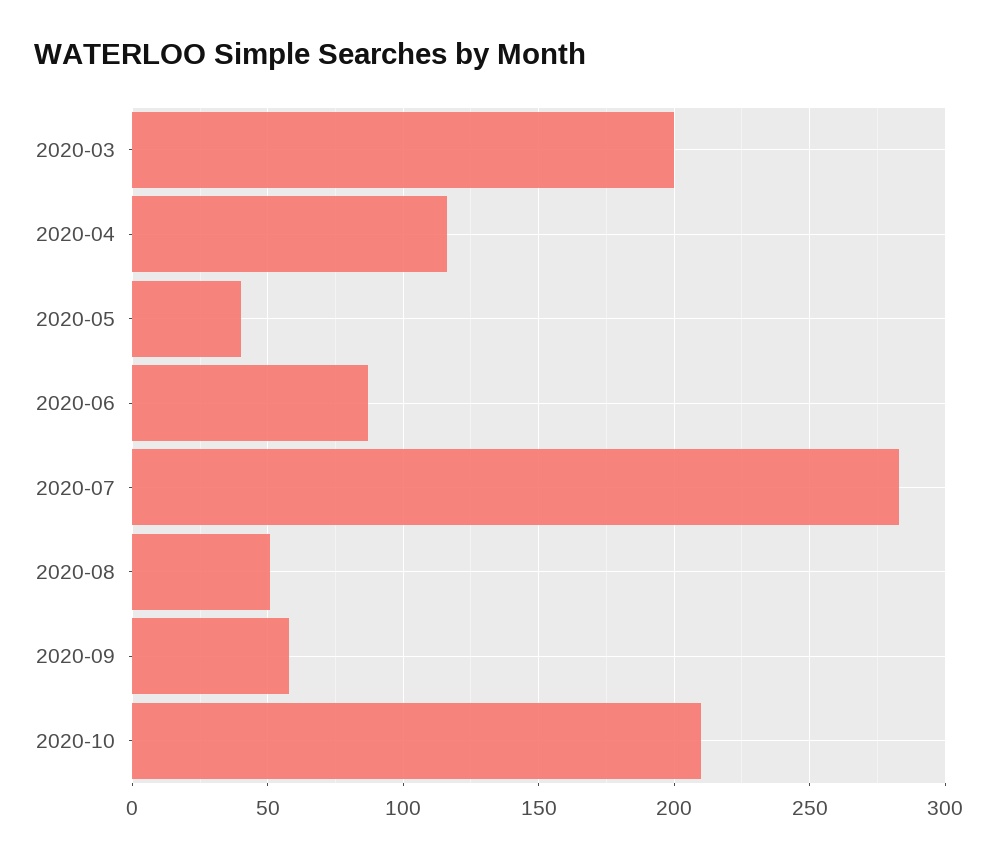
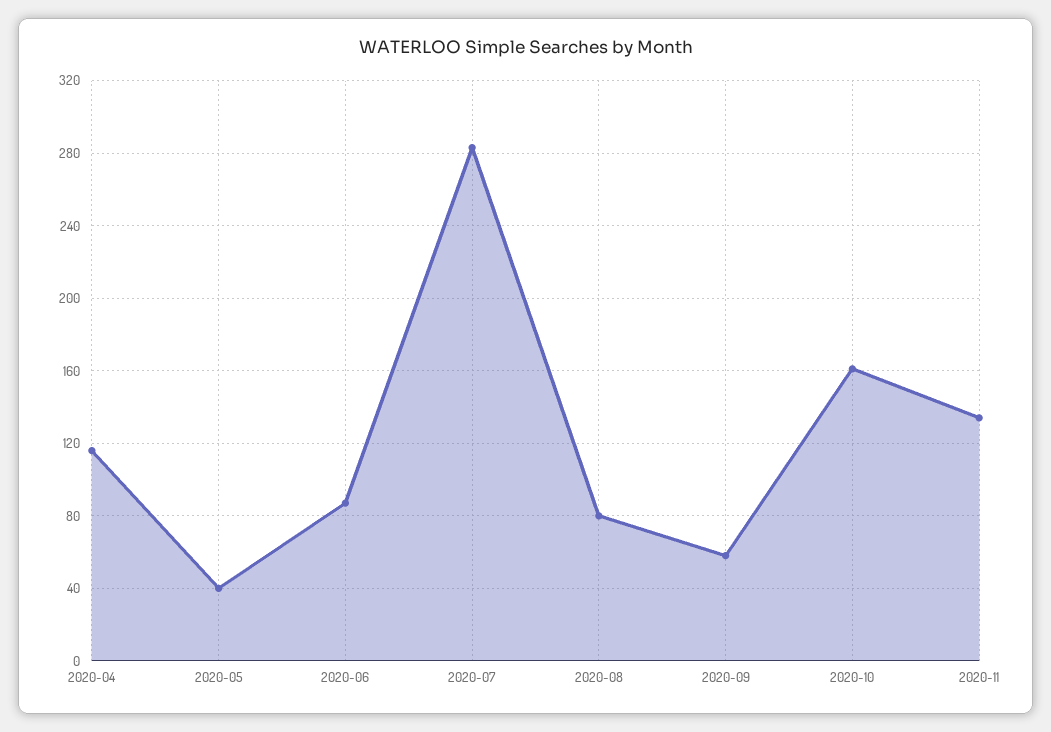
2020-03: 200 -> none
2020-08: 50 -> 80
2020-10: 210 -> 160
2020-11: none -> 135

